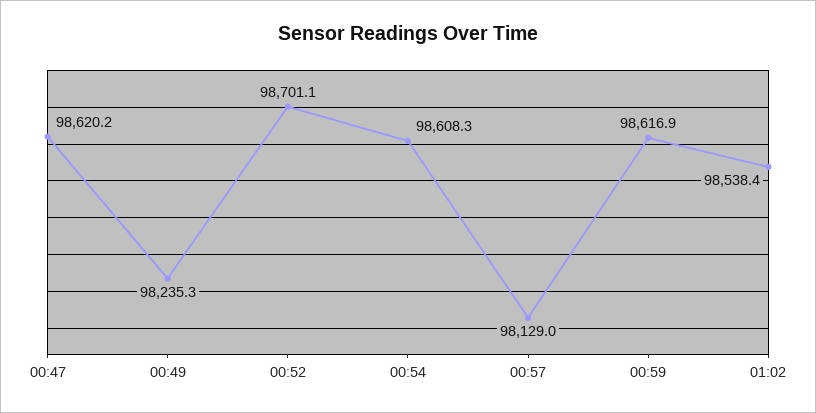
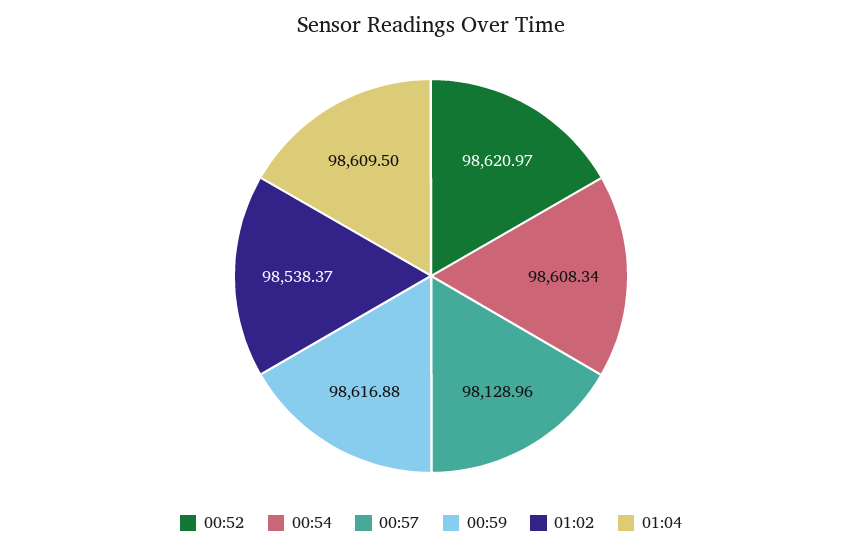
00:47: 98620.2 -> none
00:49: 98235.3 -> none
00:52: 98701.1 -> 98620.97
01:04: none -> 98609.5

